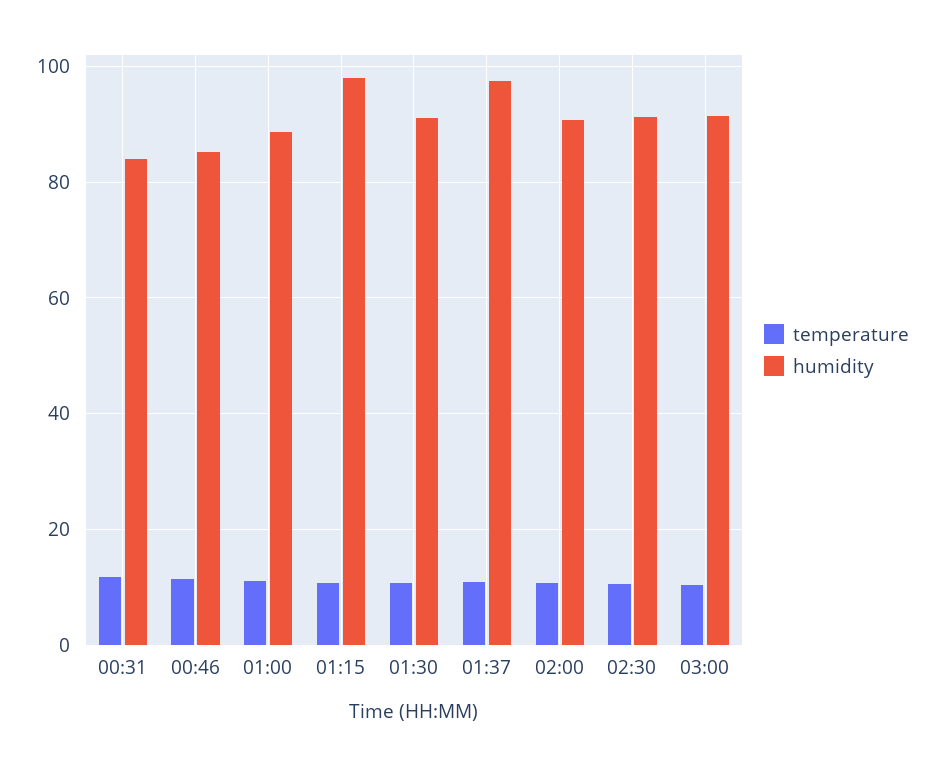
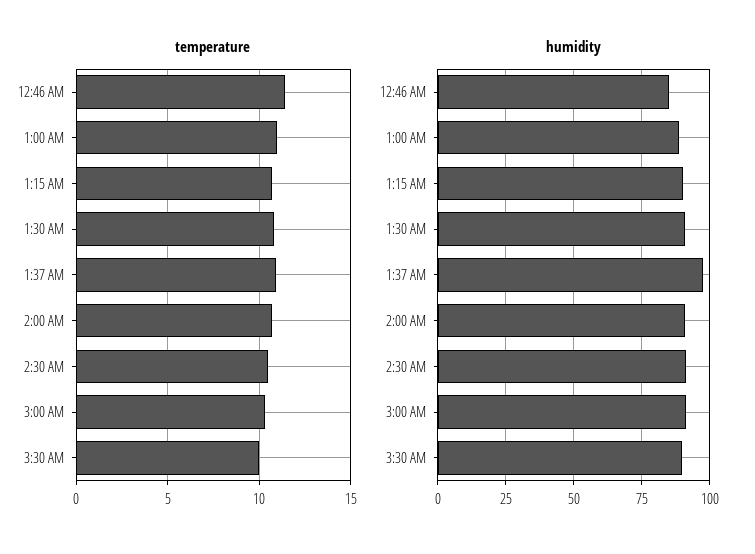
temperature, 00:31: 12 -> none
humidity, 00:31: 84 -> none
humidity, 01:15: 98 -> 90
temperature, 3:30 AM: none -> 10
humidity, 3:30 AM: none -> 90

